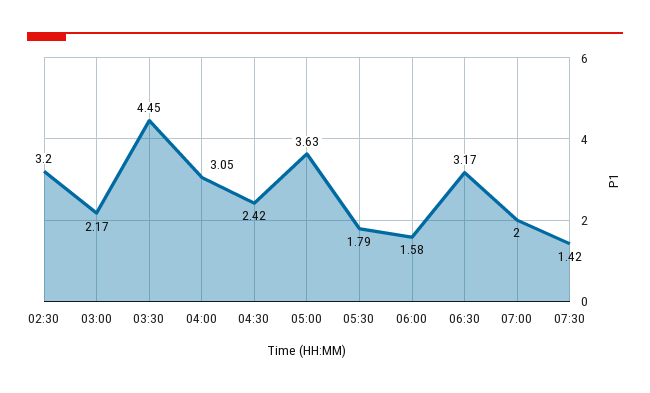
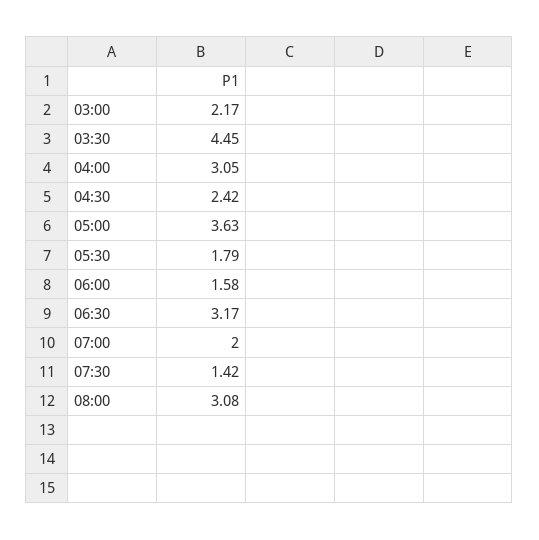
02:30: 3.2 -> none
08:00: none -> 3.08

